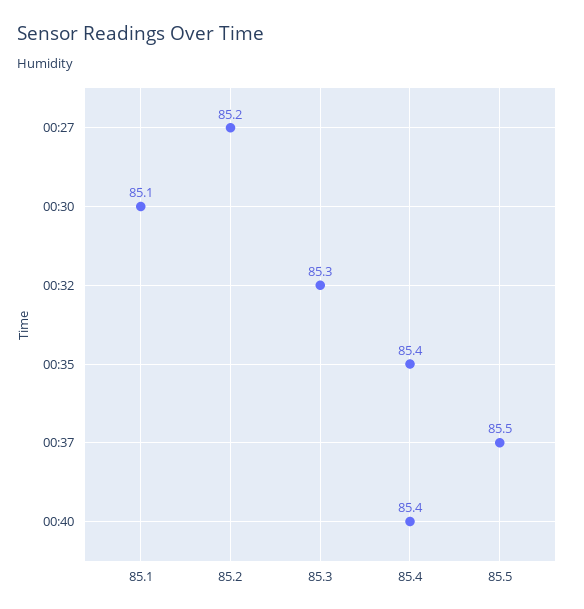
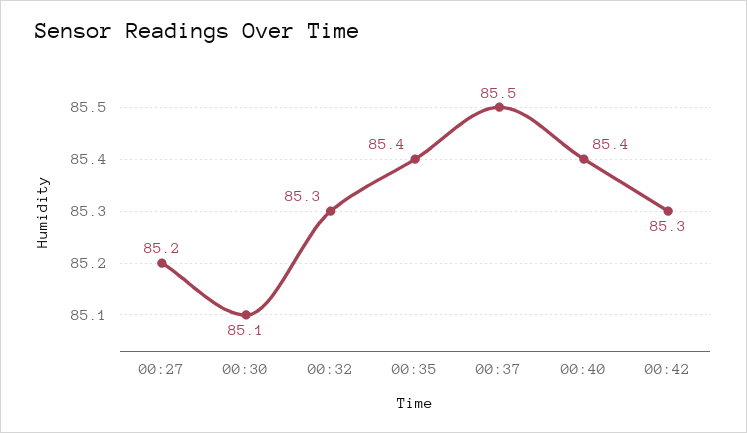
00:42: none -> 85.3

